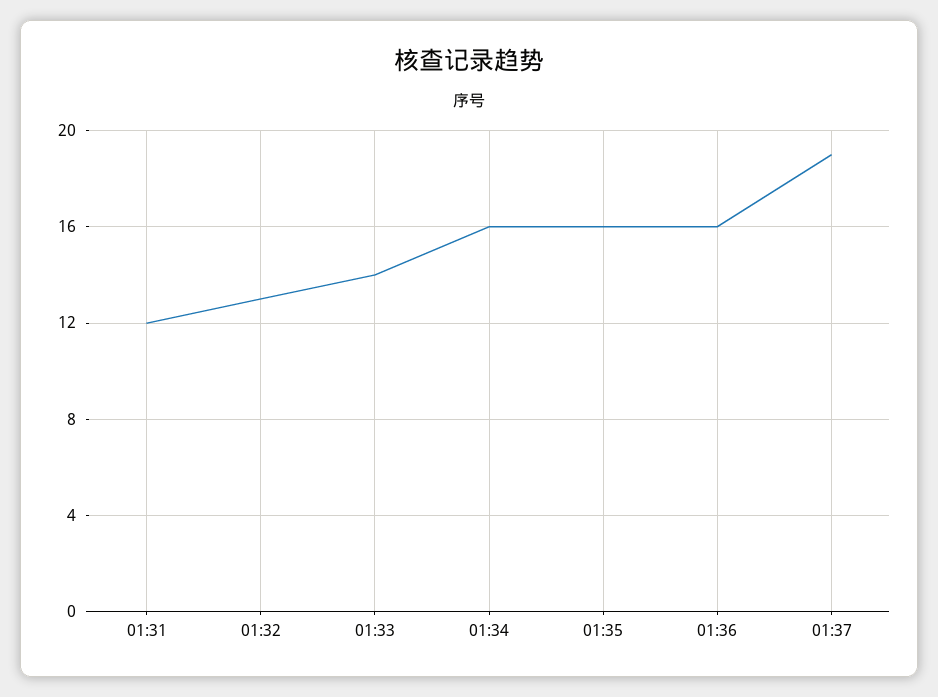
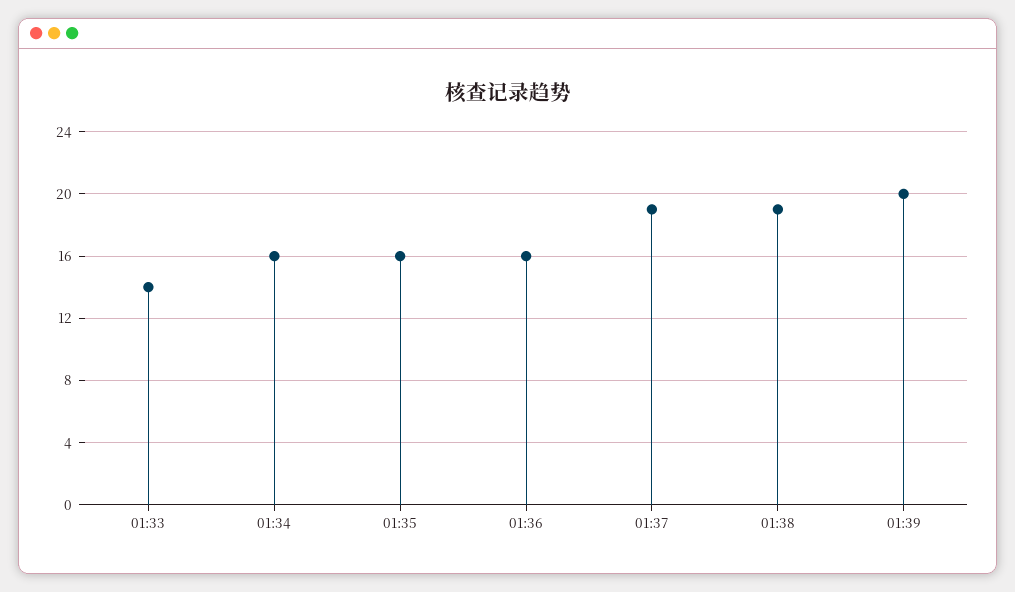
01:31: 12 -> none
01:32: 13 -> none
01:38: none -> 19
01:39: none -> 20

